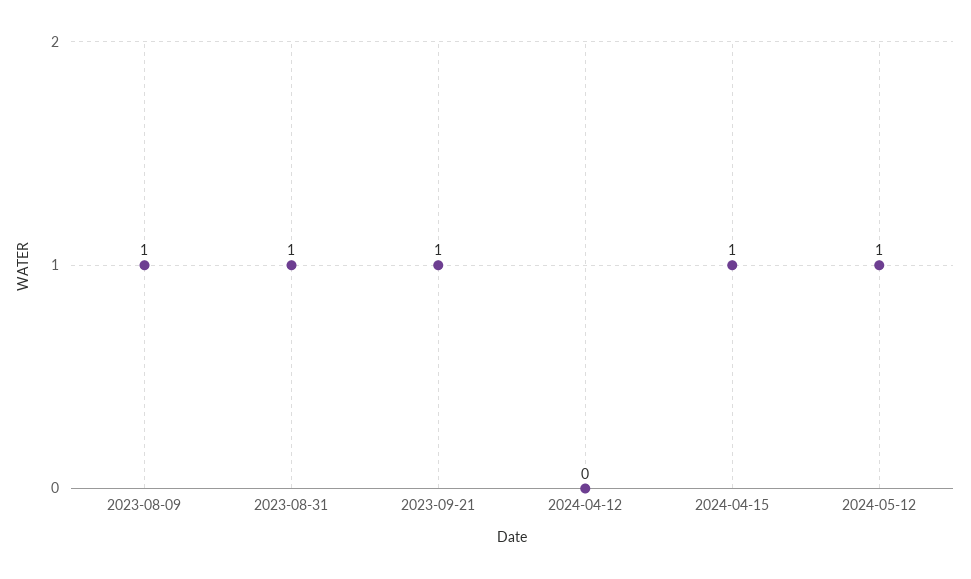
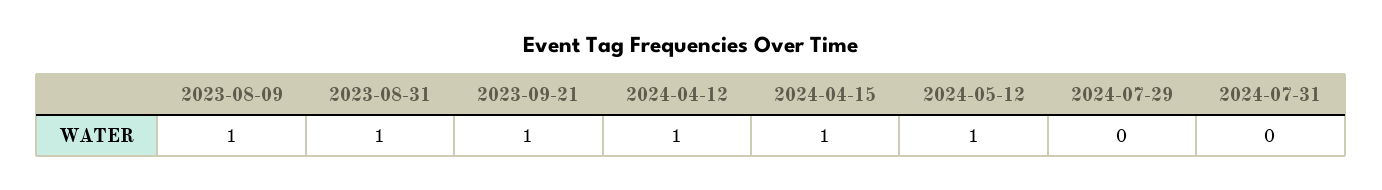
2024-04-12: 0 -> 1
2024-07-29: none -> 0
2024-07-31: none -> 0

